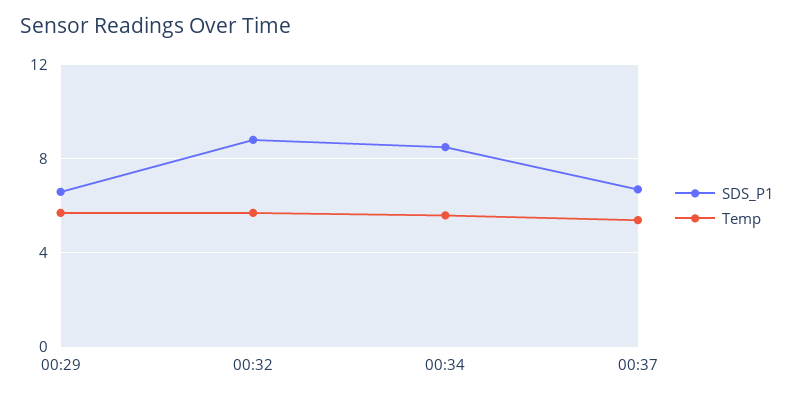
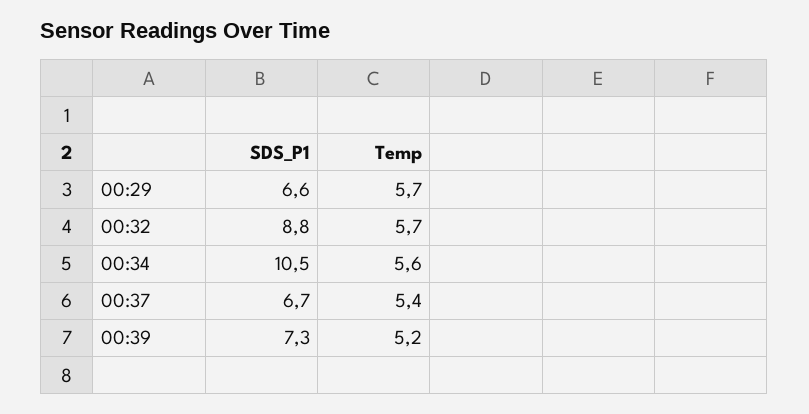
SDS_P1, 00:34: 8.5 -> 10.5
SDS_P1, 00:39: none -> 7.3
Temp, 00:39: none -> 5.2

